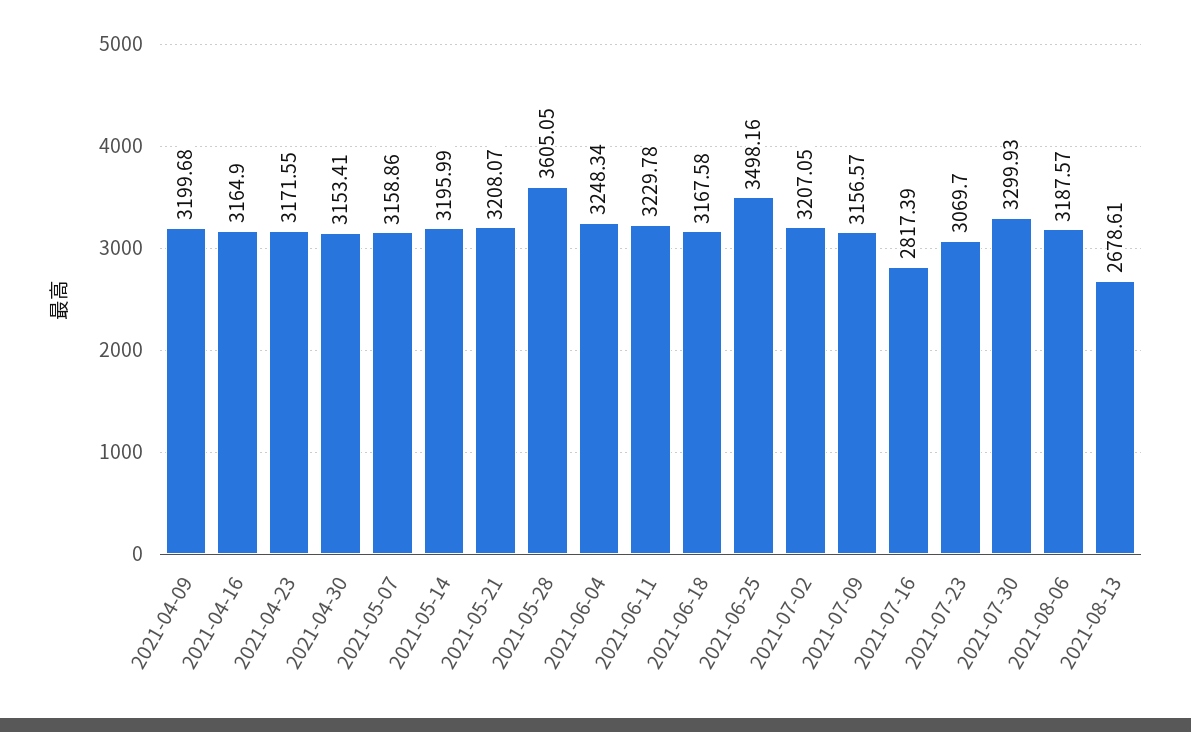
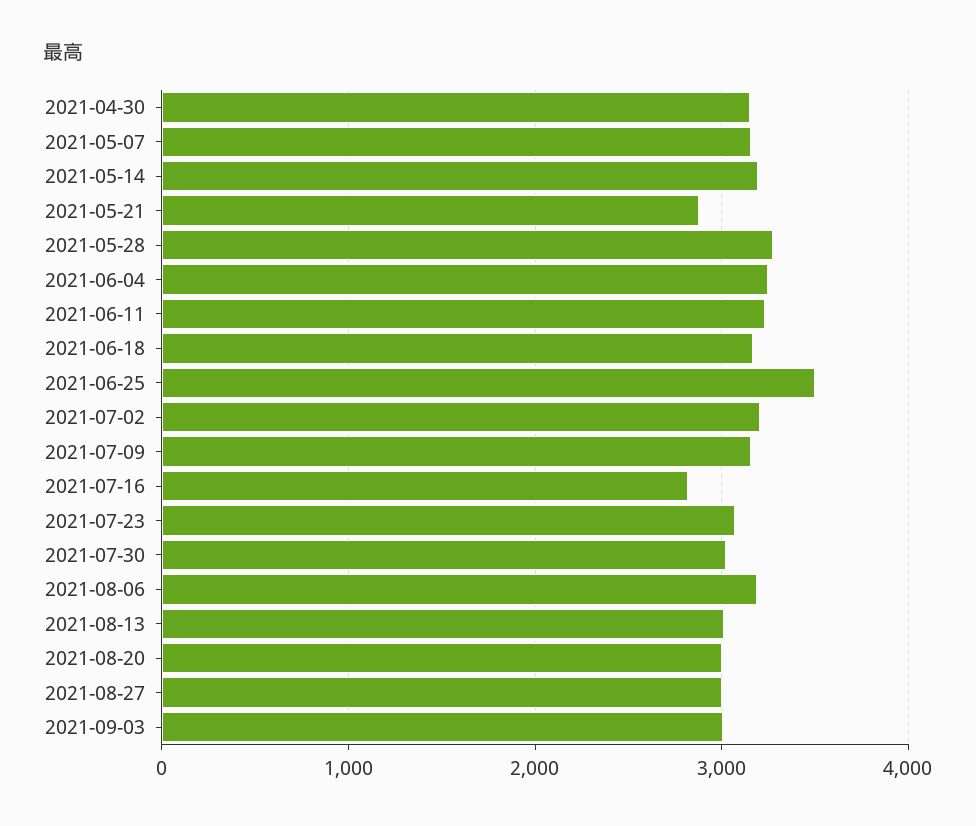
2021-04-09: 3199.68 -> none
2021-04-16: 3164.9 -> none
2021-04-23: 3171.55 -> none
2021-05-21: 3208.07 -> 2900
2021-05-28: 3605.05 -> 3300
2021-07-30: 3299.93 -> 3000
2021-08-13: 2678.61 -> 3000
2021-08-20: none -> 3000
2021-08-27: none -> 3000
2021-09-03: none -> 3000

